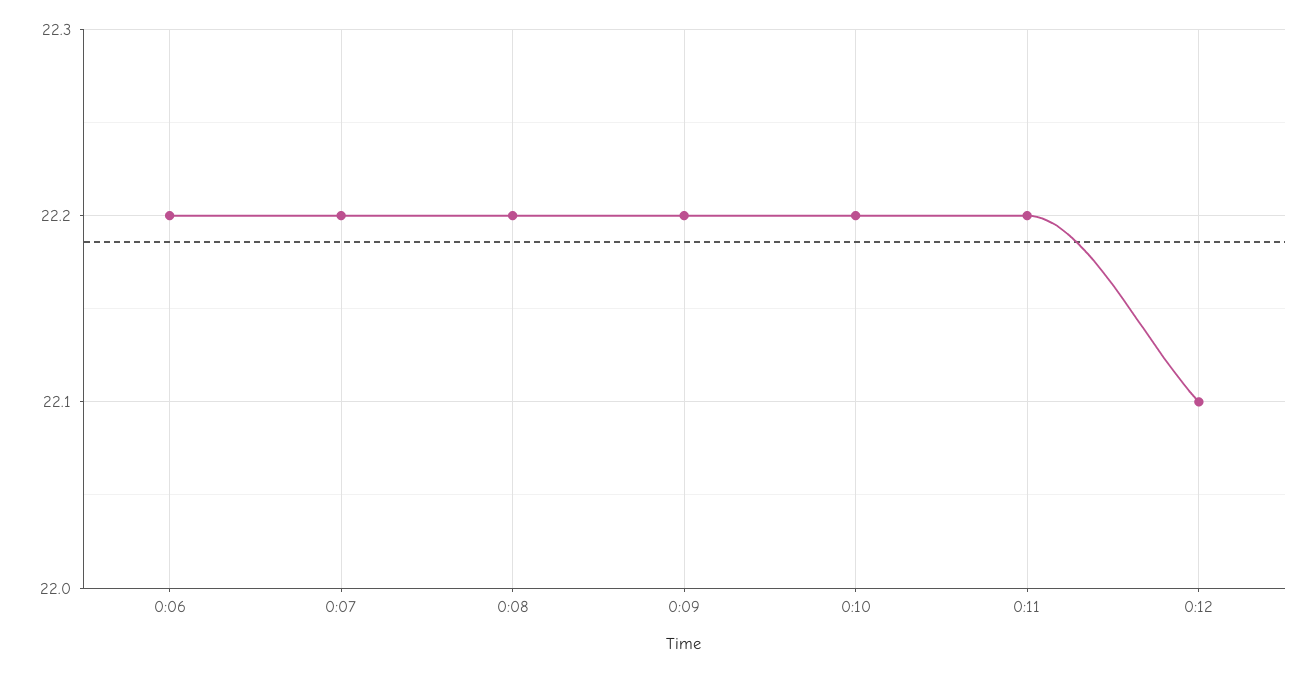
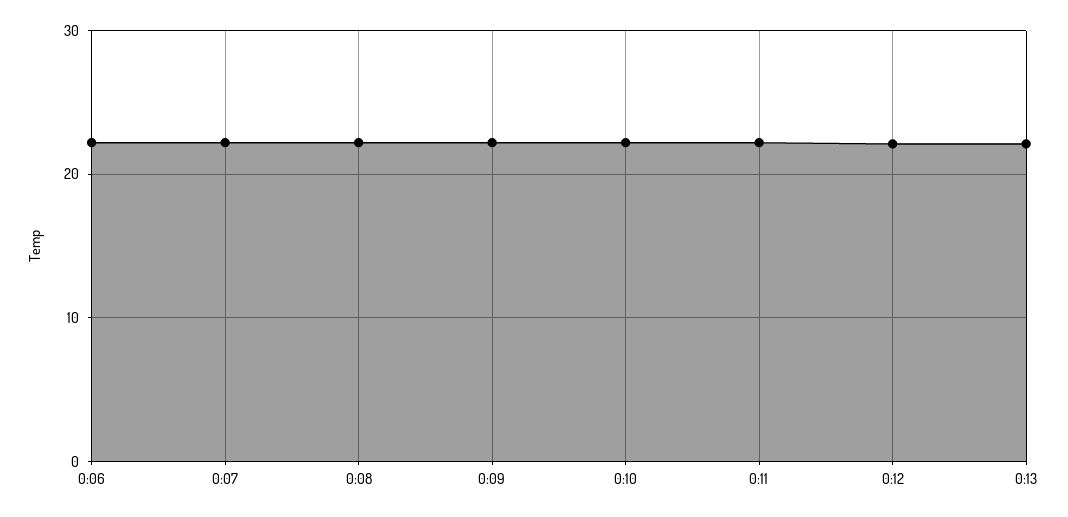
0:13: none -> 22

